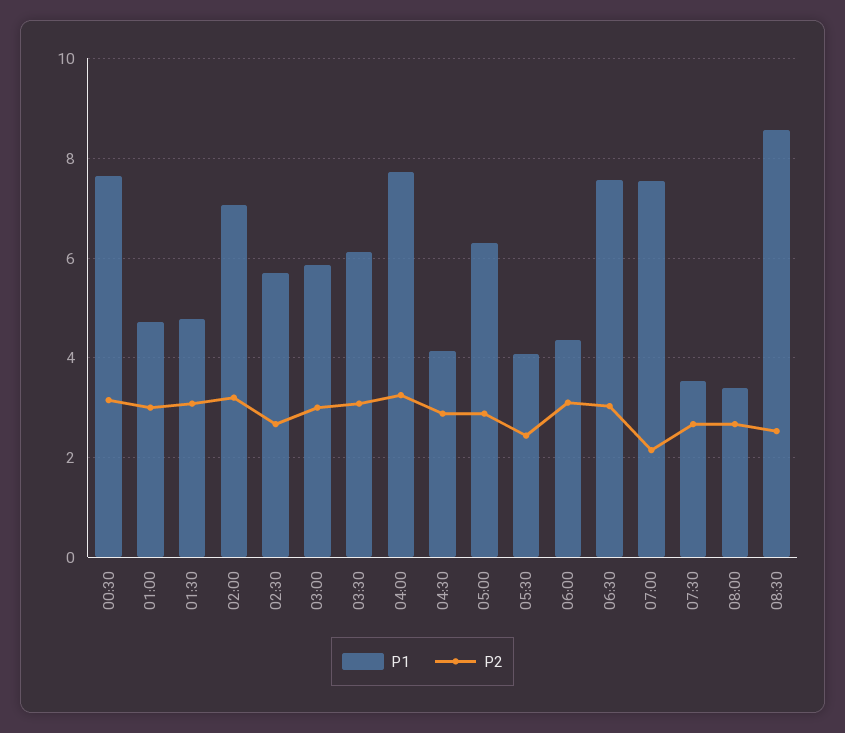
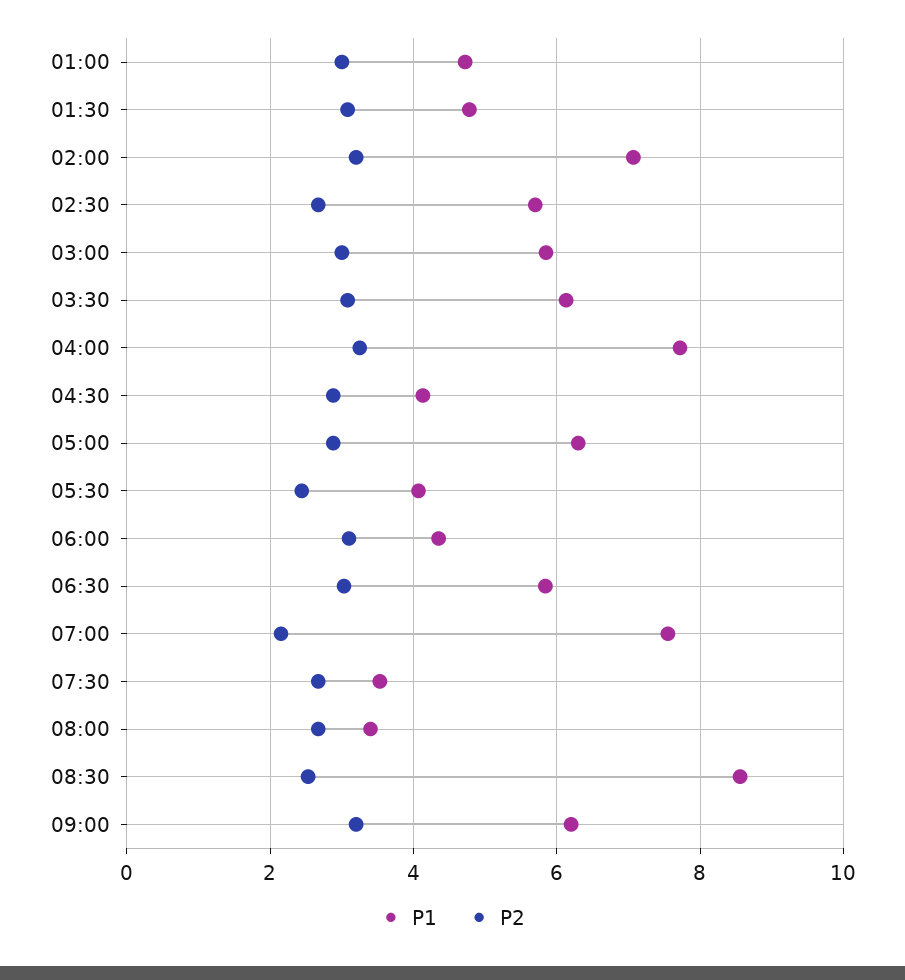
P1, 00:30: 7.6 -> none
P2, 00:30: 3.2 -> none
P1, 06:30: 7.6 -> 5.8
P1, 09:00: none -> 6.2
P2, 09:00: none -> 3.2

